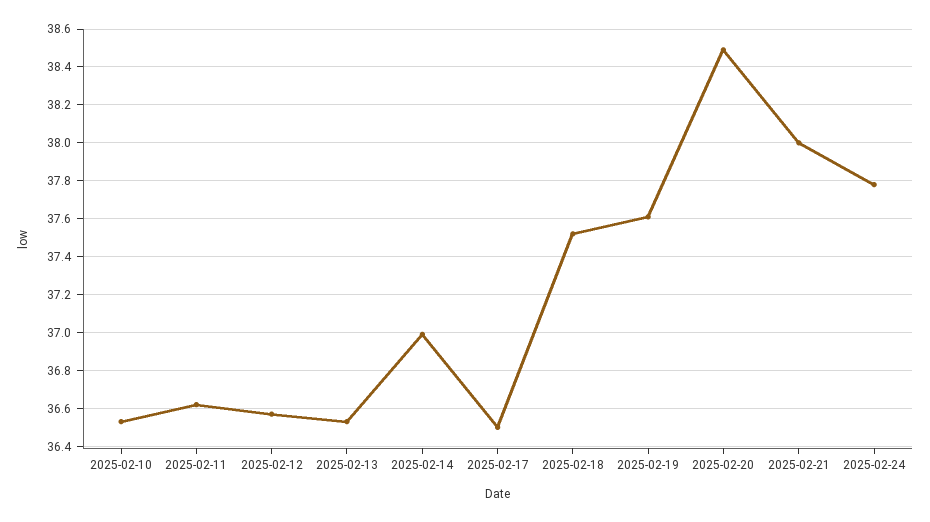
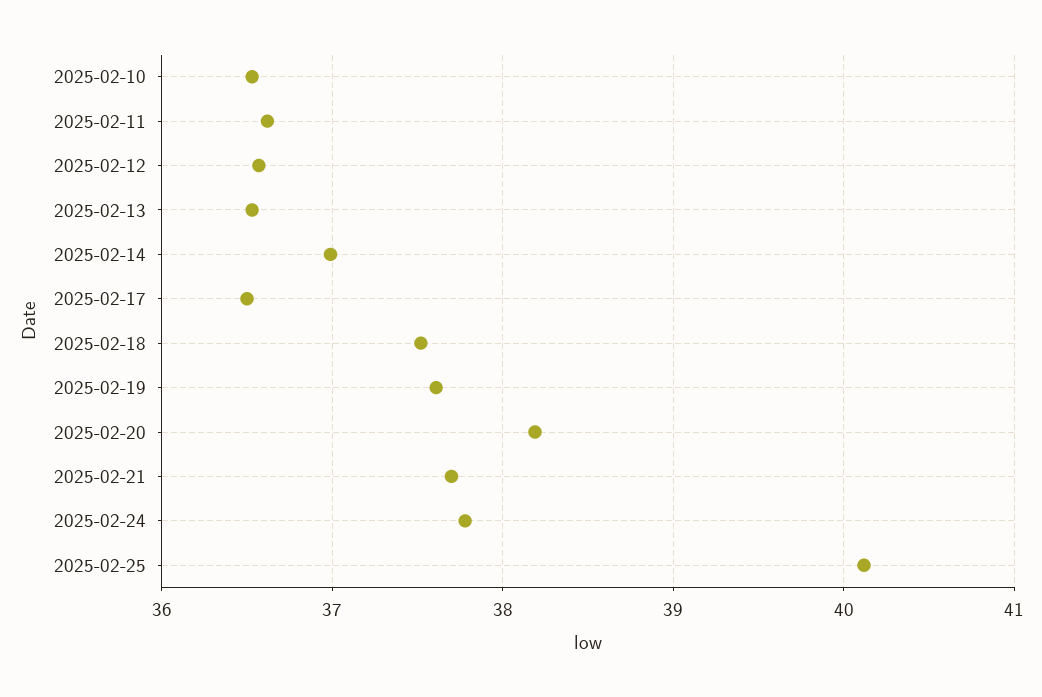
2025-02-20: 38.5 -> 38.2
2025-02-21: 38 -> 37.7
2025-02-25: none -> 40.1

